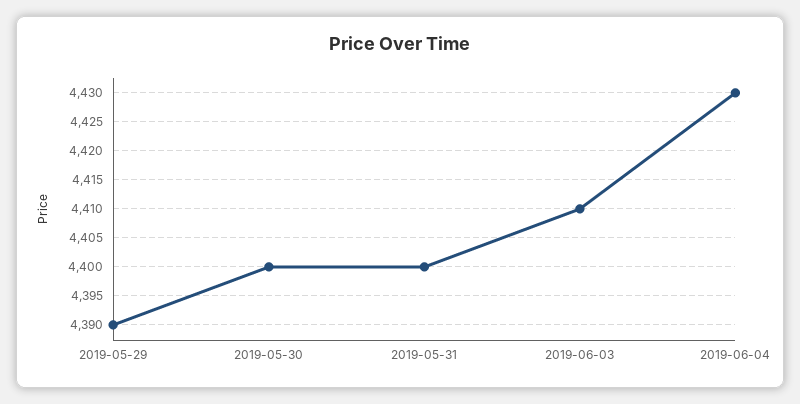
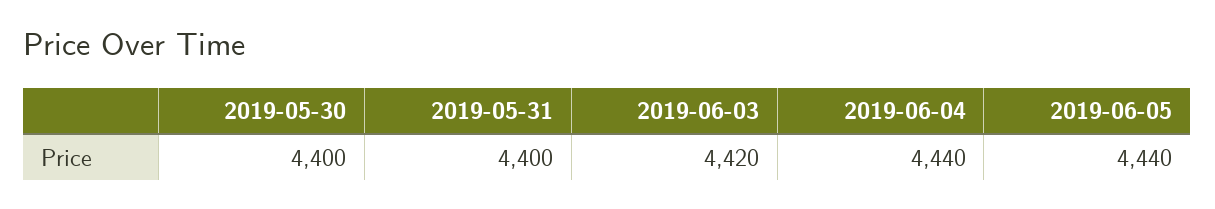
2019-05-29: 4390 -> none
2019-06-03: 4410 -> 4420
2019-06-04: 4430 -> 4440
2019-06-05: none -> 4440

